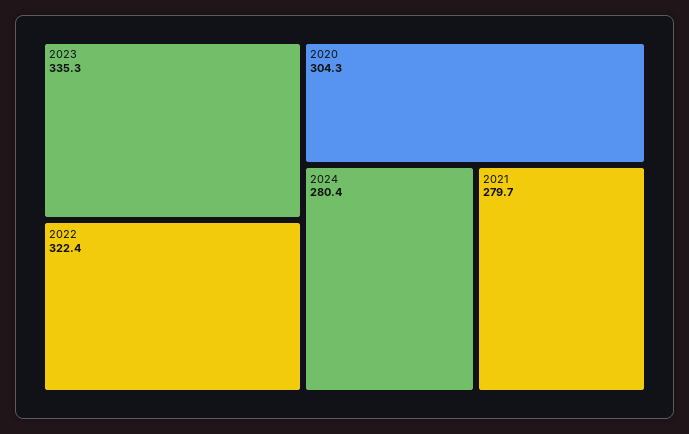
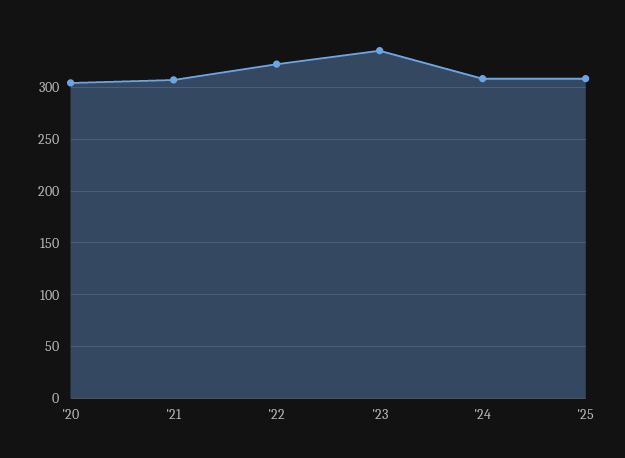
2024: 280.4 -> 310
2021: 279.7 -> 310
'25: none -> 310

